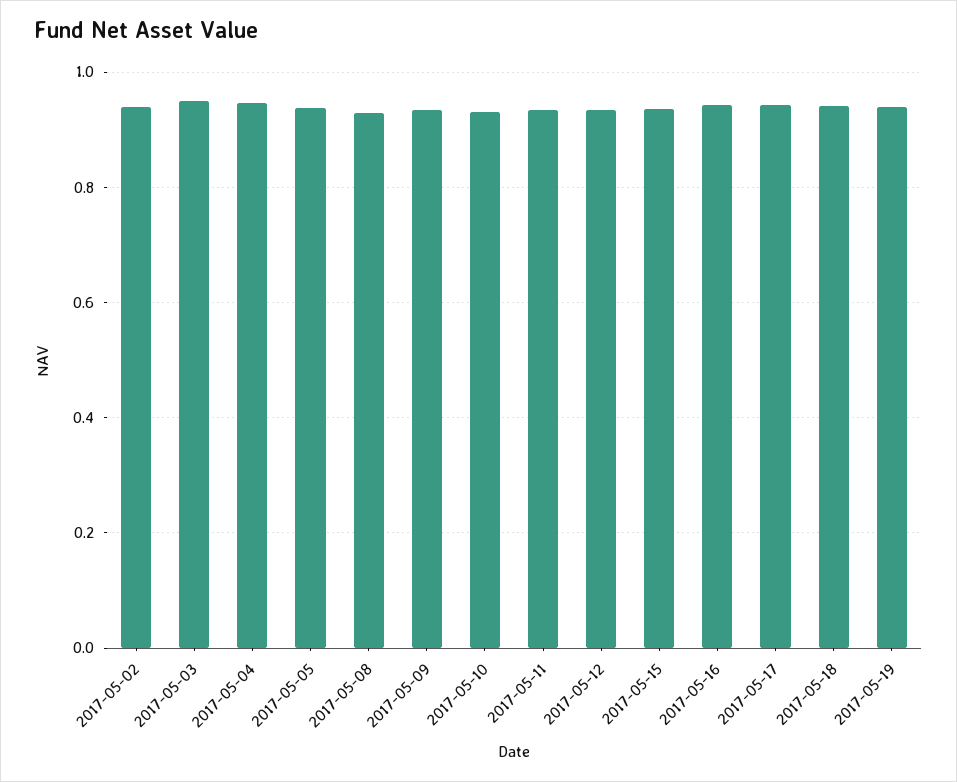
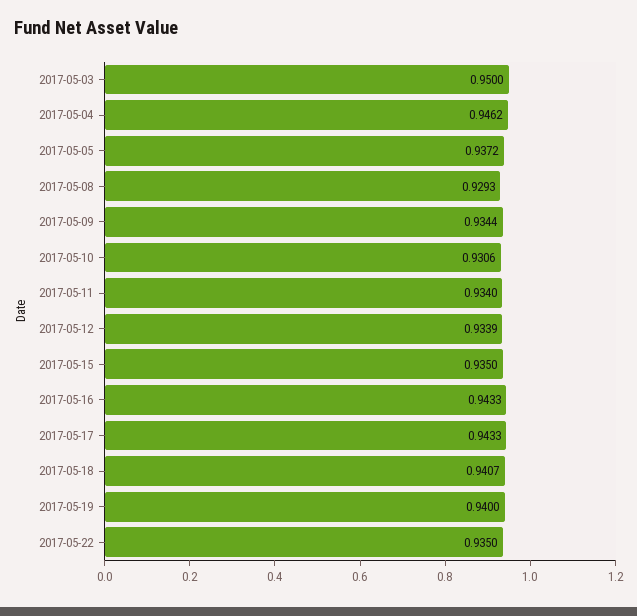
2017-05-02: 0.94 -> none
2017-05-22: none -> 0.935

